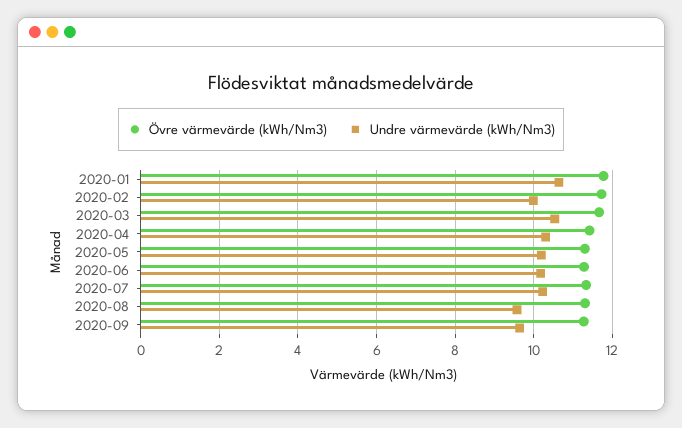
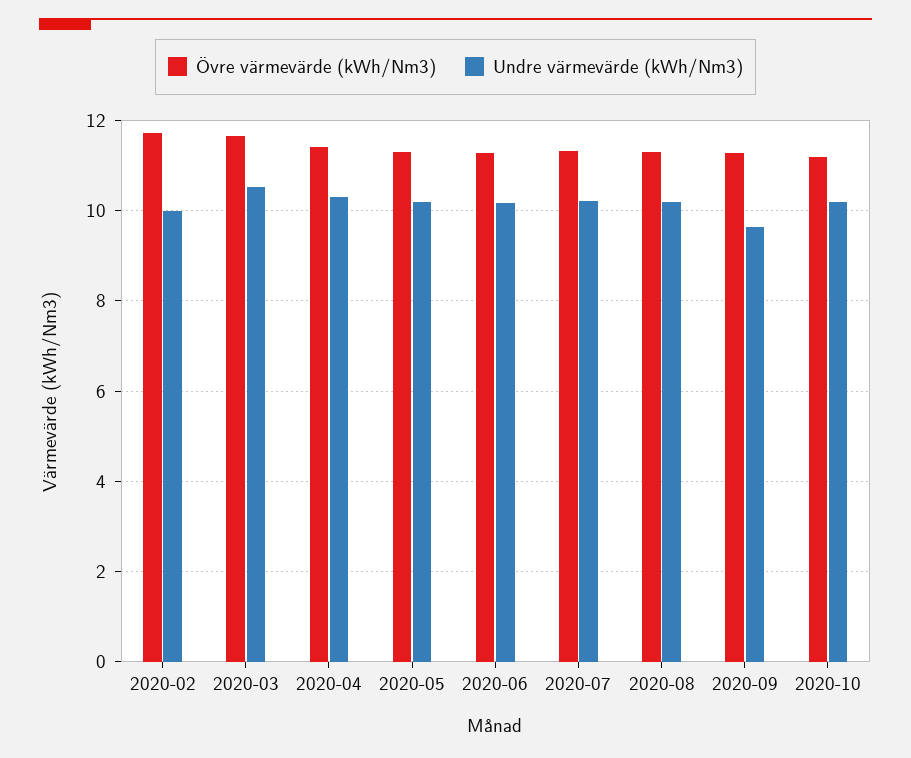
Övre värmevärde (kWh/Nm3), 2020-01: 11.8 -> none
Undre värmevärde (kWh/Nm3), 2020-01: 10.6 -> none
Undre värmevärde (kWh/Nm3), 2020-08: 9.6 -> 10.2
Övre värmevärde (kWh/Nm3), 2020-10: none -> 11.2
Undre värmevärde (kWh/Nm3), 2020-10: none -> 10.2

